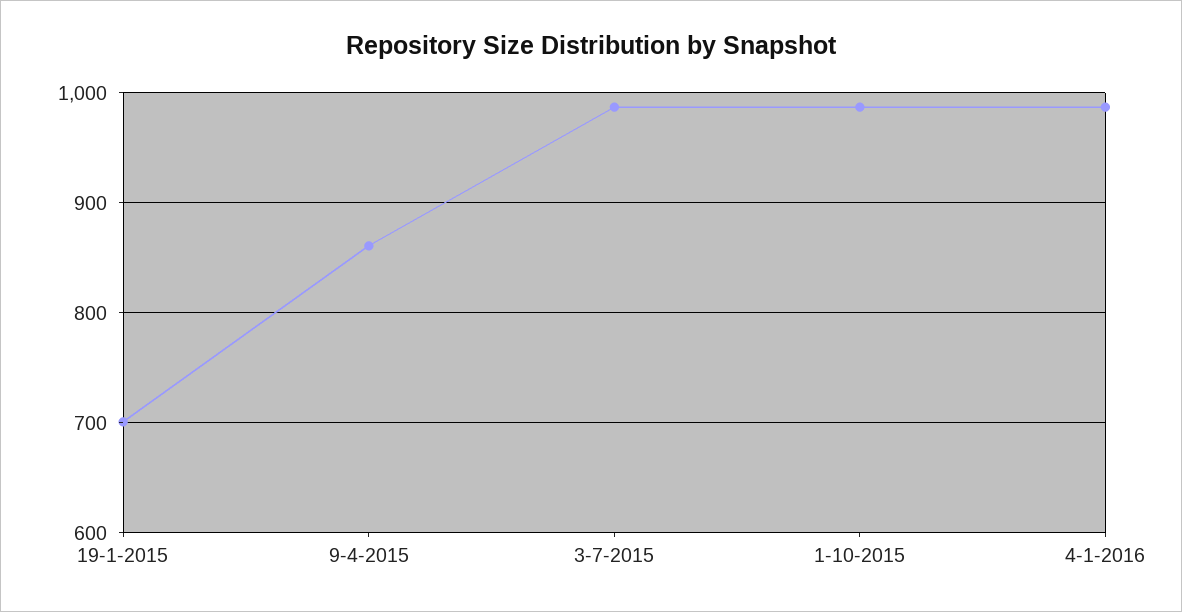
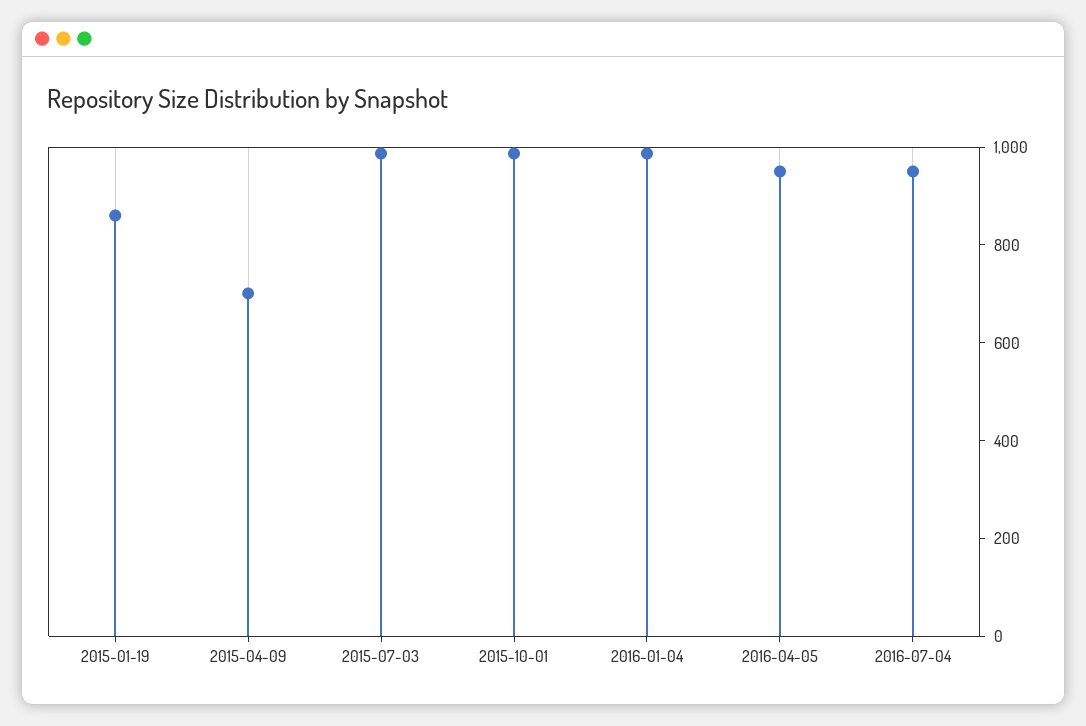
19-1-2015: 700 -> 850
9-4-2015: 860 -> 700
2016-04-05: none -> 950
2016-07-04: none -> 950

